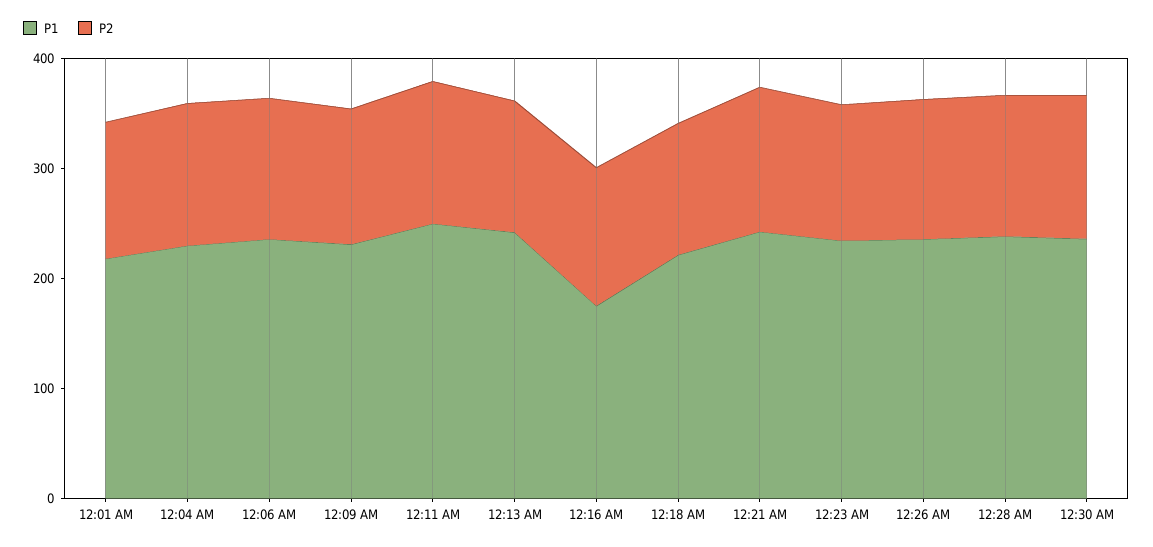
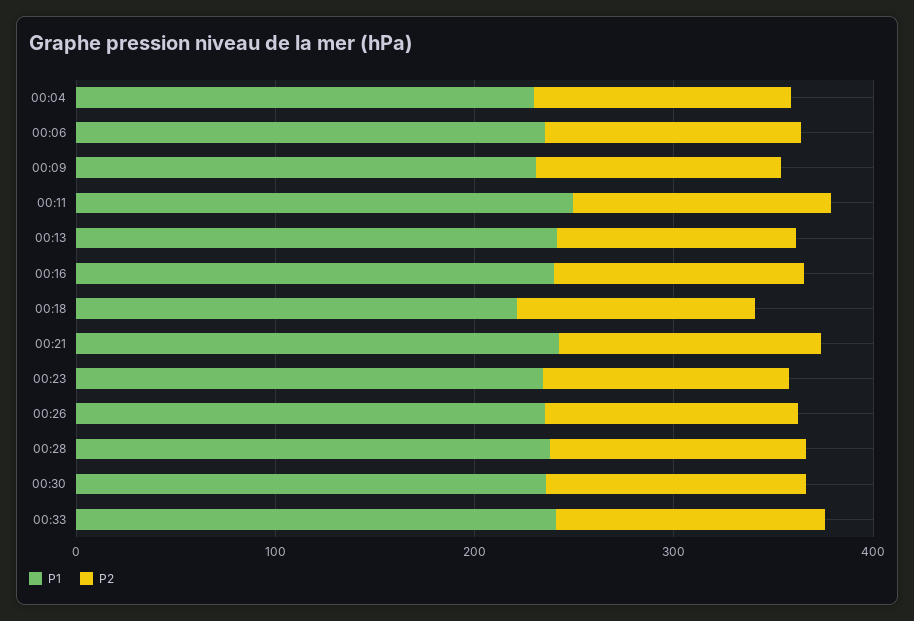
P1, 12:01 AM: 220 -> none
P2, 12:01 AM: 120 -> none
P1, 12:16 AM: 180 -> 240
P1, 00:33: none -> 240
P2, 00:33: none -> 140

